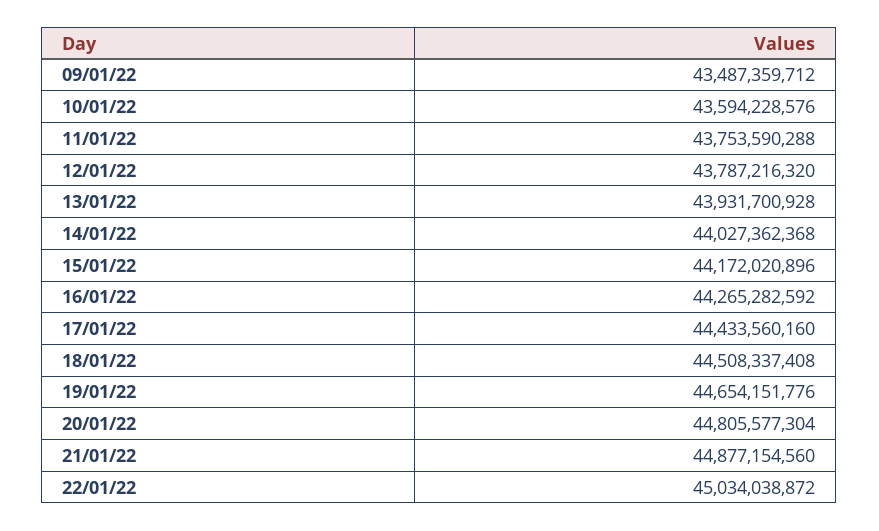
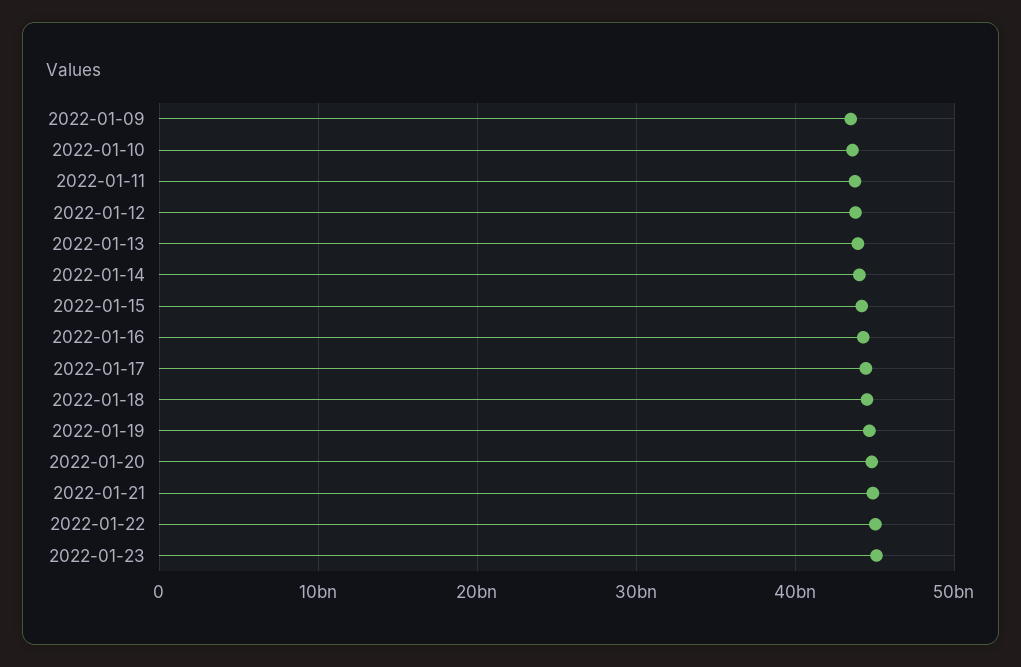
2022-01-23: none -> 45000000000

